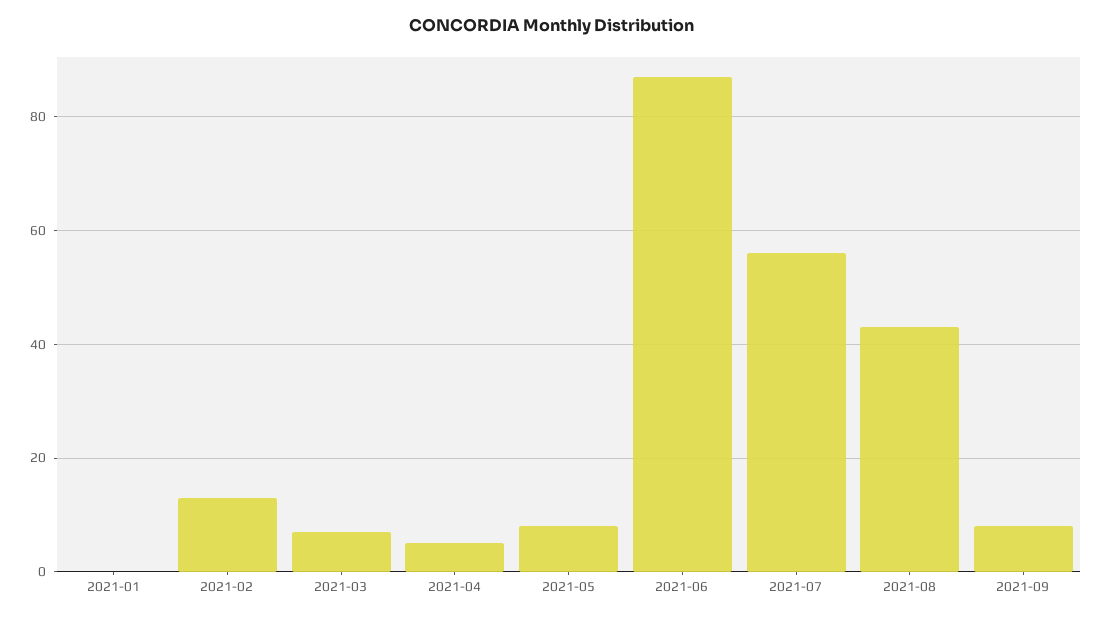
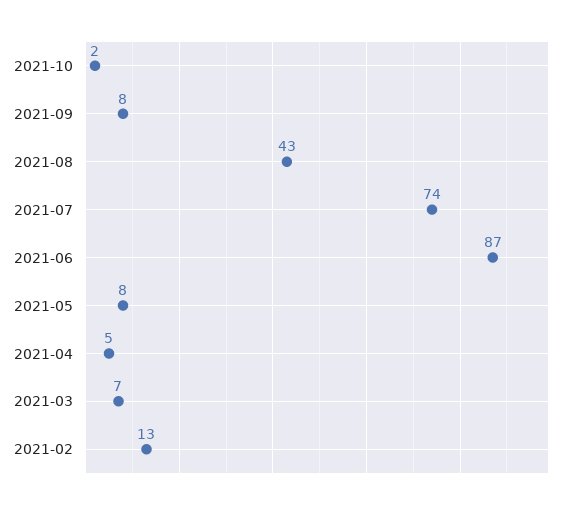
2021-01: 0 -> none
2021-07: 55 -> 74
2021-10: none -> 2

